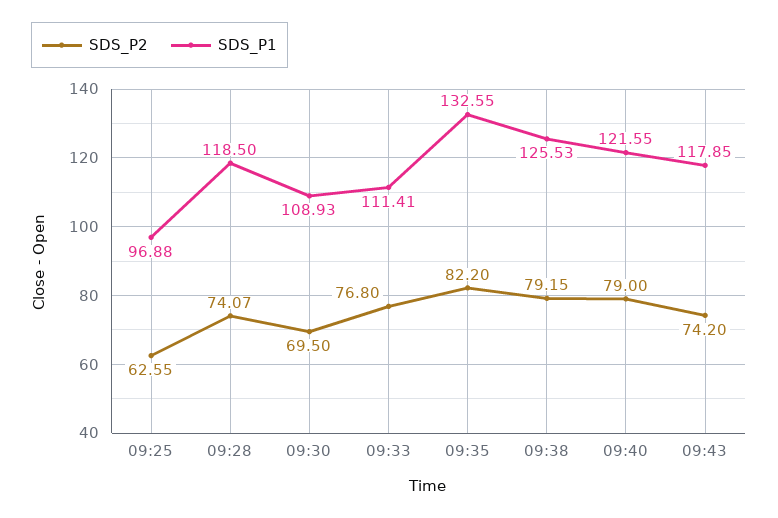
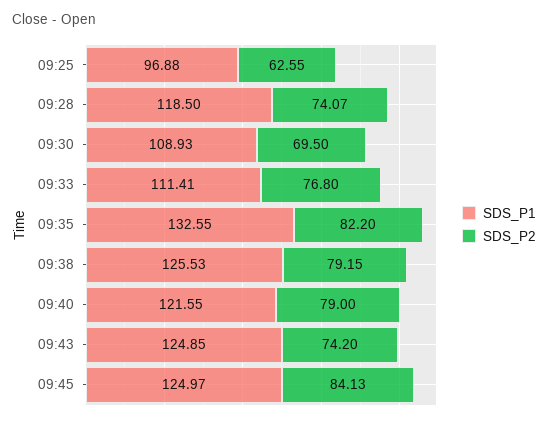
SDS_P1, 09:43: 117.85 -> 124.85
SDS_P1, 09:45: none -> 124.97
SDS_P2, 09:45: none -> 84.13

